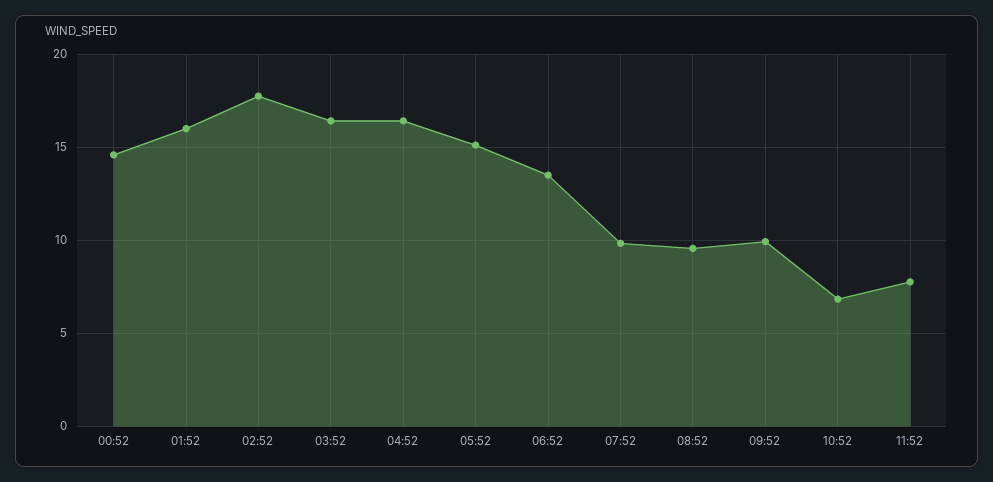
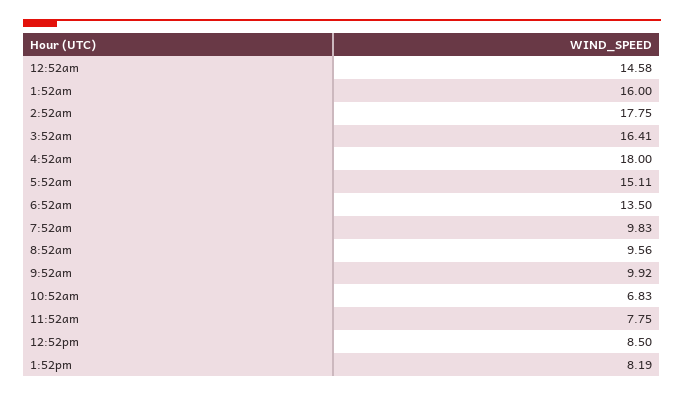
04:52: 16.5 -> 18
12:52pm: none -> 8.5
1:52pm: none -> 8.19

